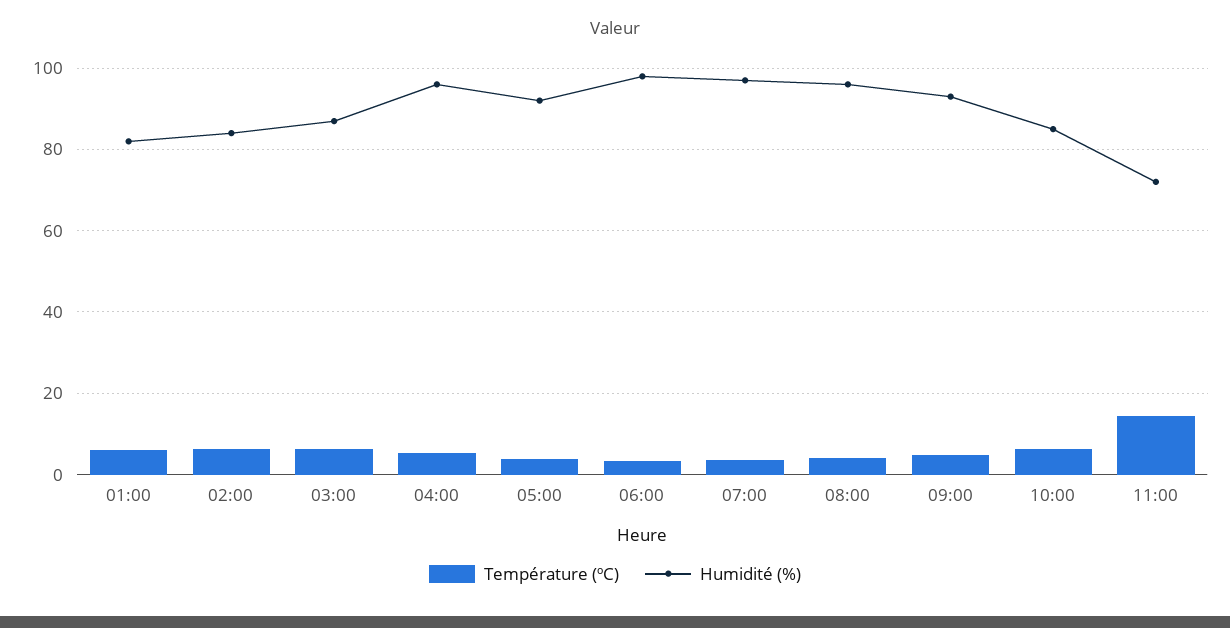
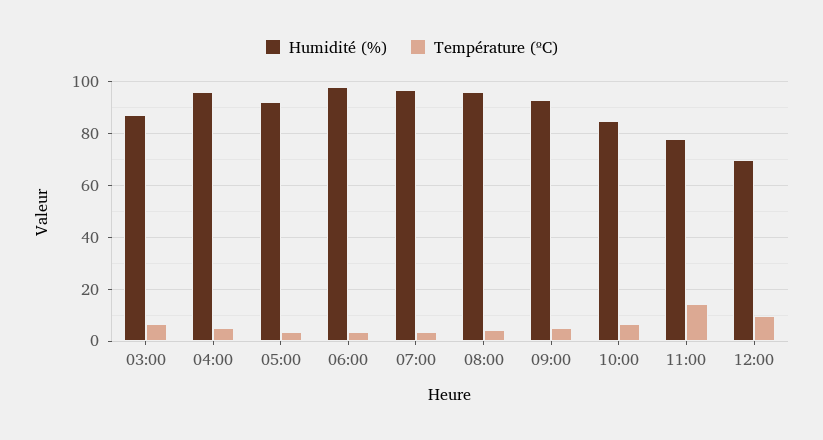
Température (ºC), 01:00: 6 -> none
Humidité (%), 01:00: 82 -> none
Température (ºC), 02:00: 6 -> none
Humidité (%), 02:00: 84 -> none
Humidité (%), 11:00: 72 -> 77.5
Humidité (%), 12:00: none -> 70
Température (ºC), 12:00: none -> 10

